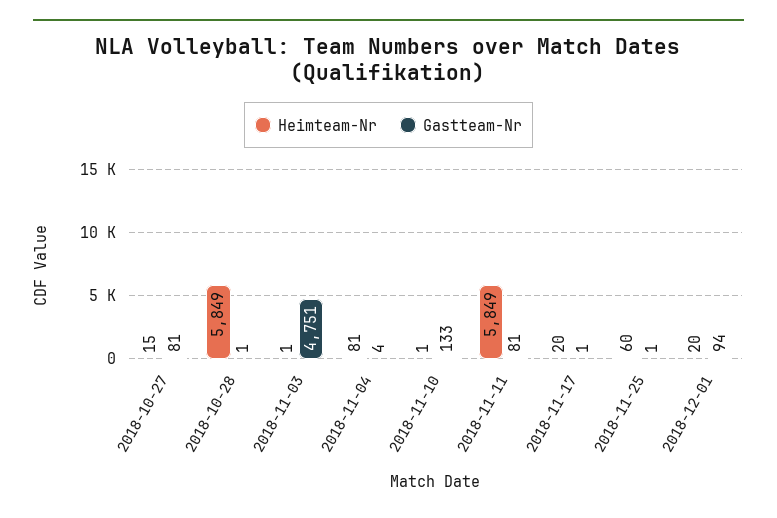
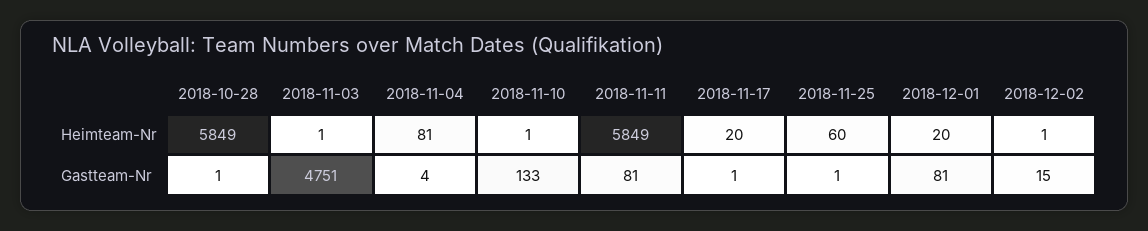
Heimteam-Nr, 2018-10-27: 15 -> none
Gastteam-Nr, 2018-10-27: 81 -> none
Gastteam-Nr, 2018-12-01: 94 -> 81
Heimteam-Nr, 2018-12-02: none -> 1
Gastteam-Nr, 2018-12-02: none -> 15

